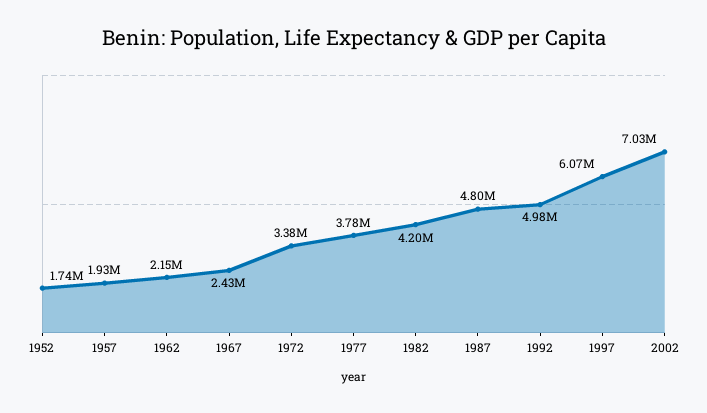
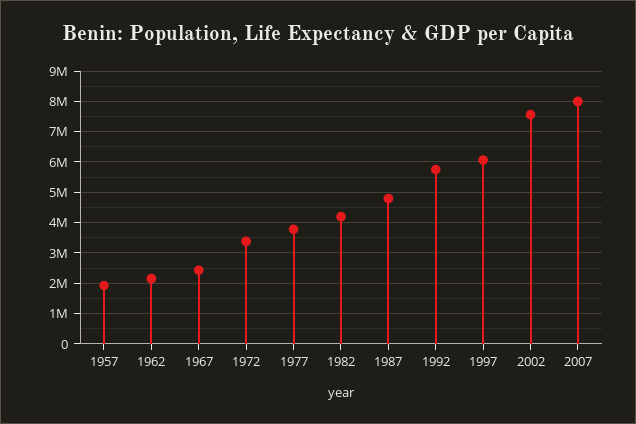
1952: 1740000 -> none
1992: 4980000 -> 5800000
2002: 7030000 -> 7600000
2007: none -> 8000000

